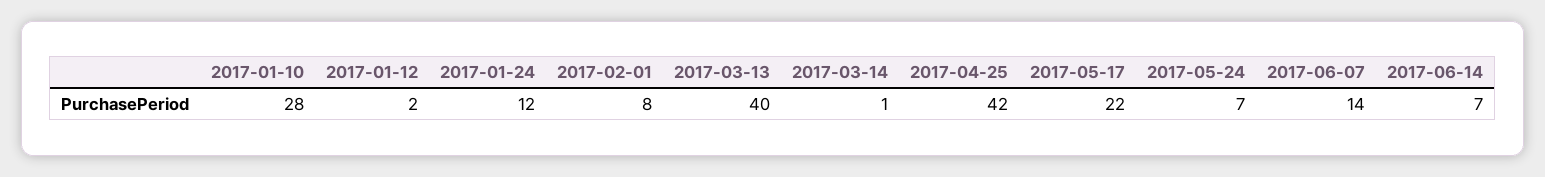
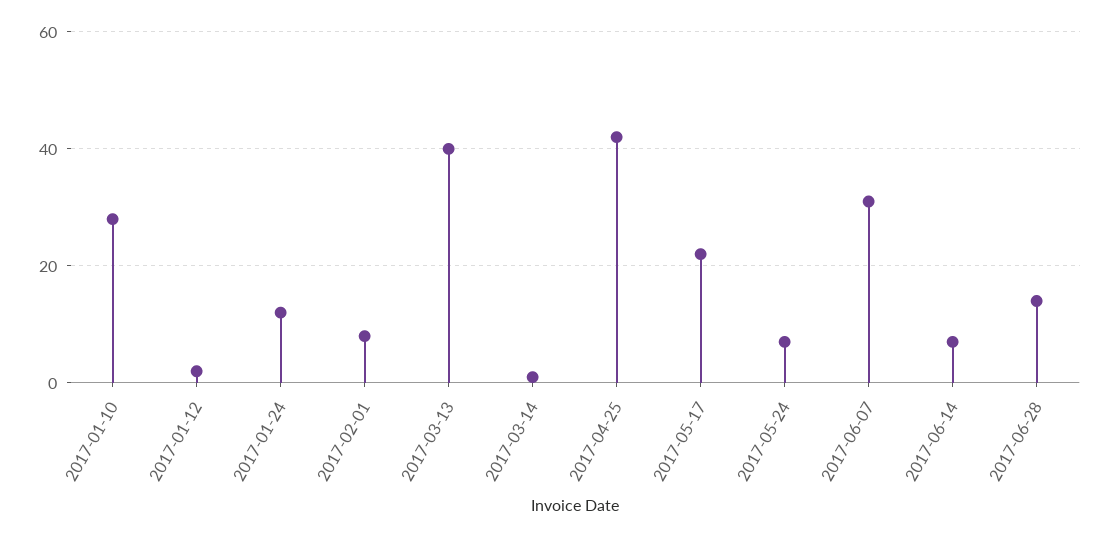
2017-06-07: 14 -> 30
2017-06-28: none -> 15

